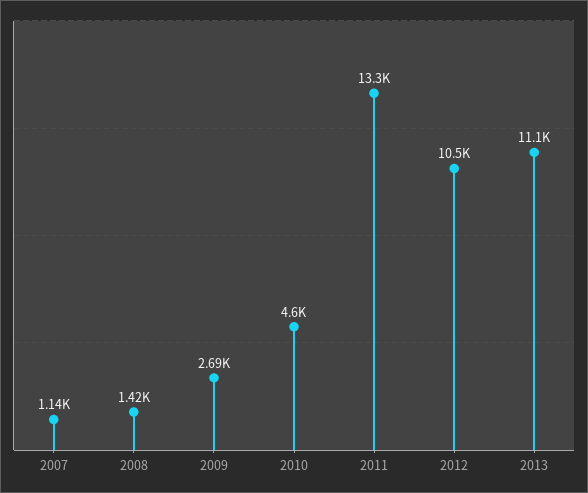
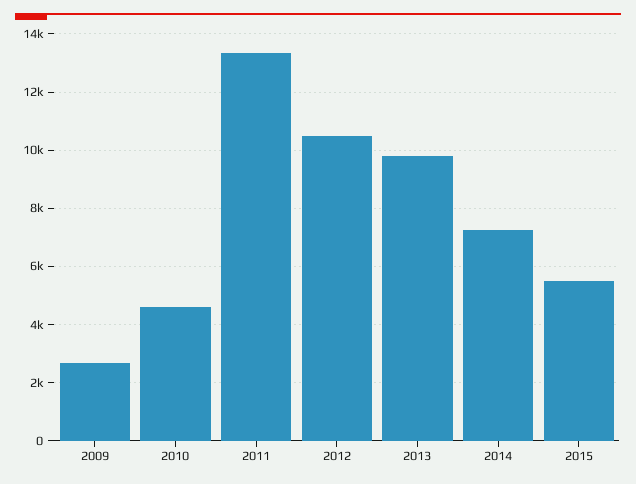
2007: 1140 -> none
2008: 1420 -> none
2013: 11100 -> 9750
2014: none -> 7250
2015: none -> 5500

